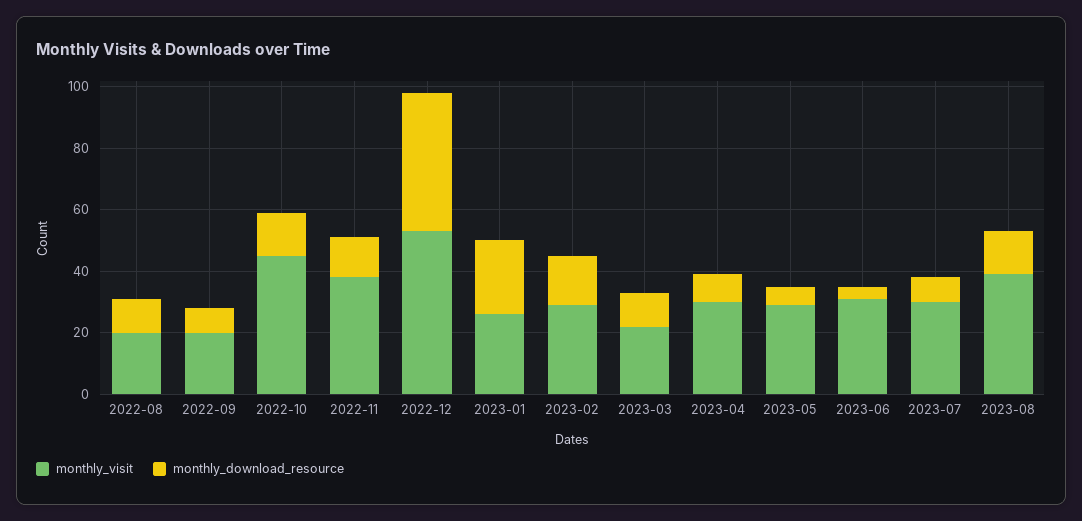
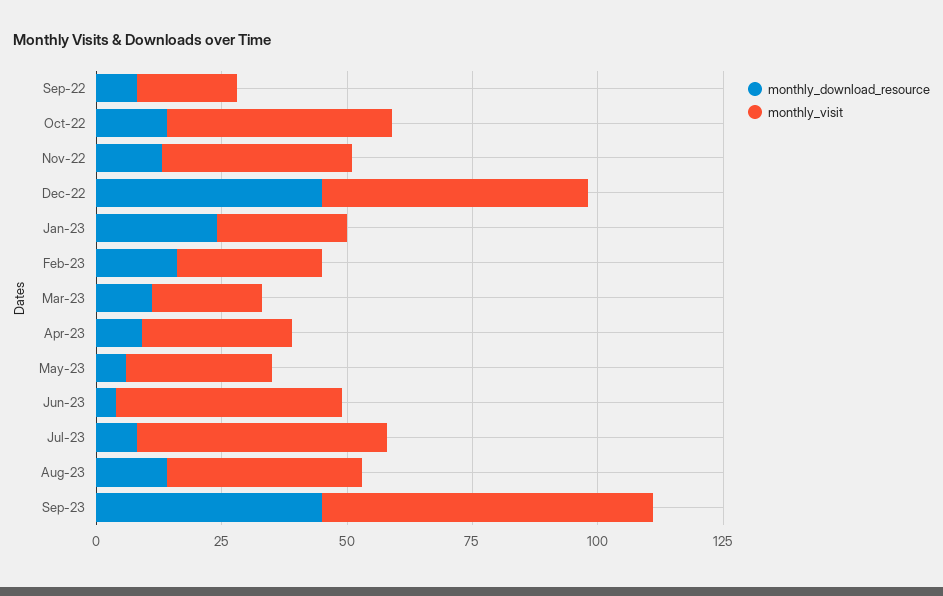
monthly_visit, 2022-08: 20 -> none
monthly_download_resource, 2022-08: 10 -> none
monthly_visit, 2023-06: 30 -> 45
monthly_visit, 2023-07: 30 -> 50
monthly_download_resource, Sep-23: none -> 45
monthly_visit, Sep-23: none -> 65

